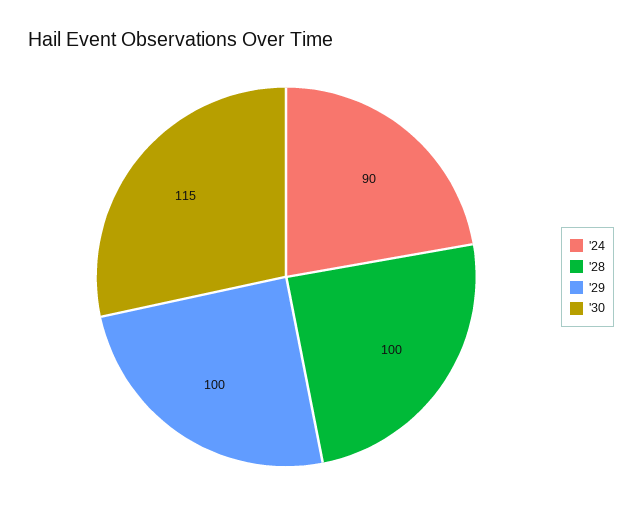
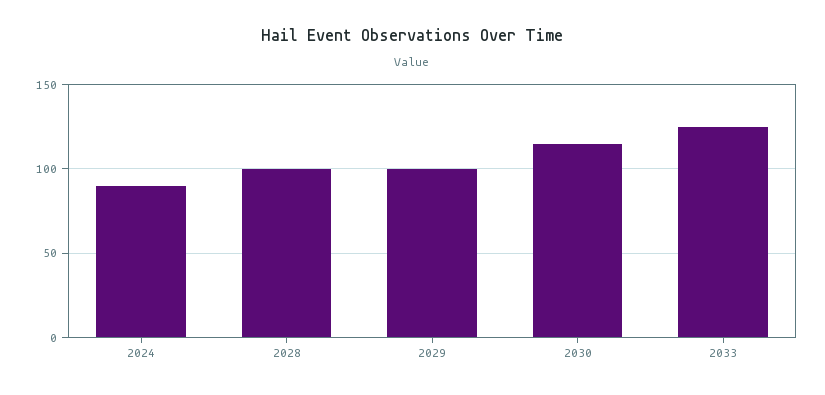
2033: none -> 125

